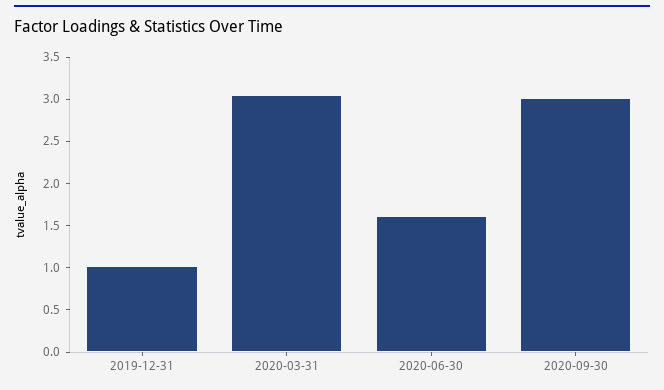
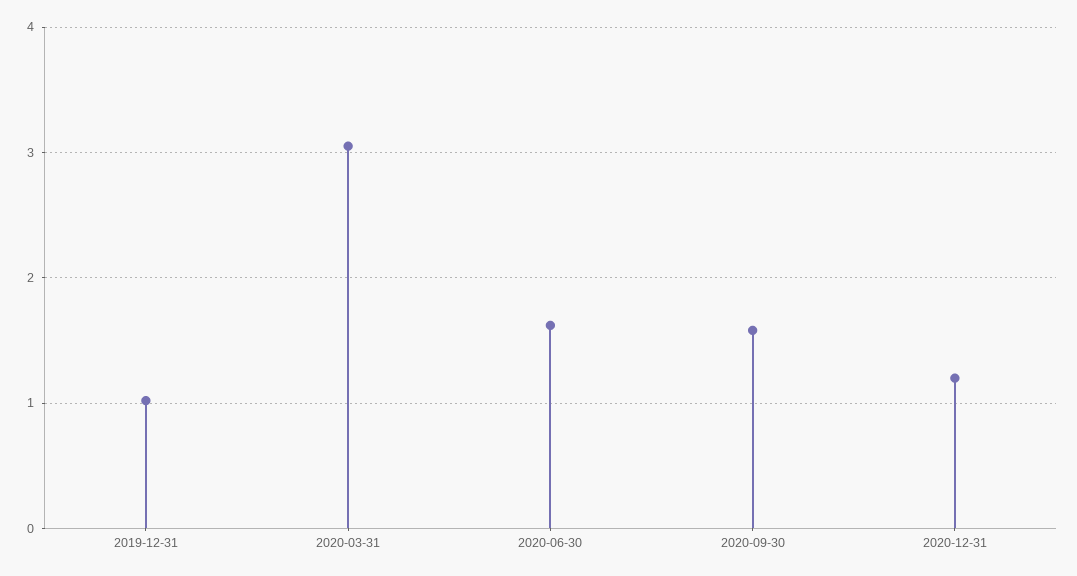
2020-09-30: 3 -> 1.6
2020-12-31: none -> 1.2

